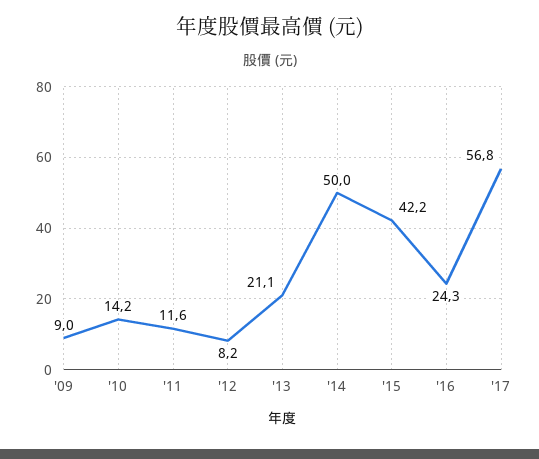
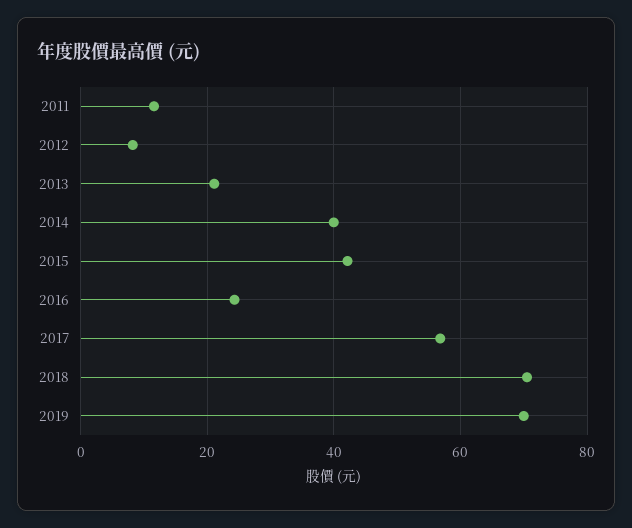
'09: 9 -> none
'10: 14.2 -> none
'14: 50 -> 40
2018: none -> 70
2019: none -> 70

